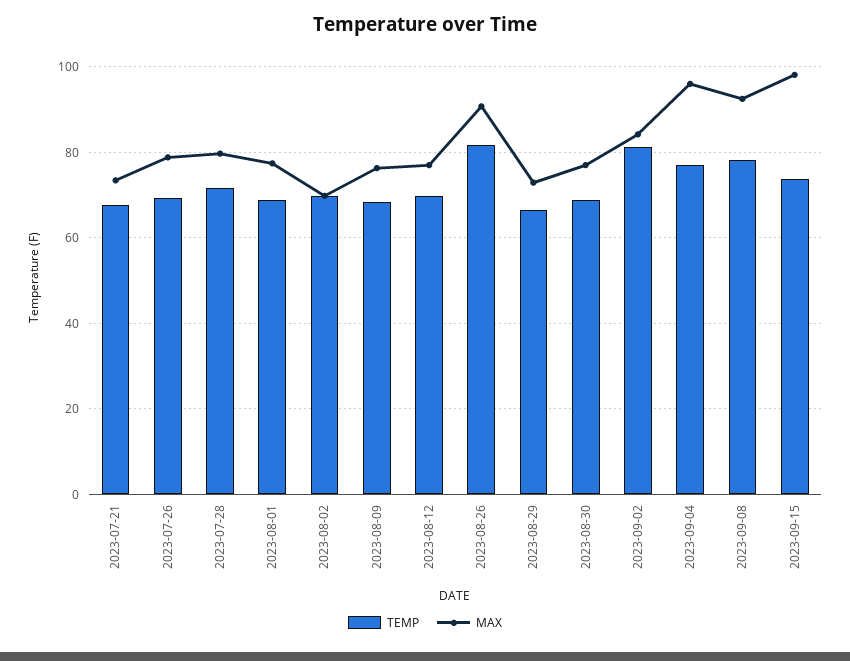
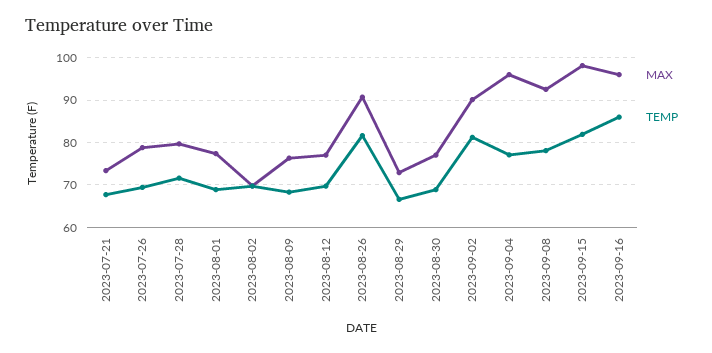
MAX, 2023-09-02: 84 -> 90
TEMP, 2023-09-15: 74 -> 82
MAX, 2023-09-16: none -> 96
TEMP, 2023-09-16: none -> 86

